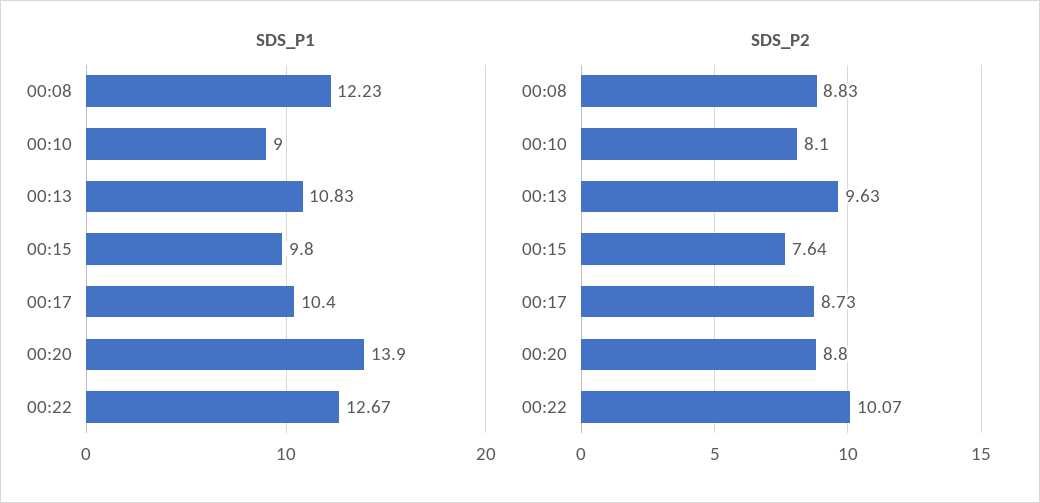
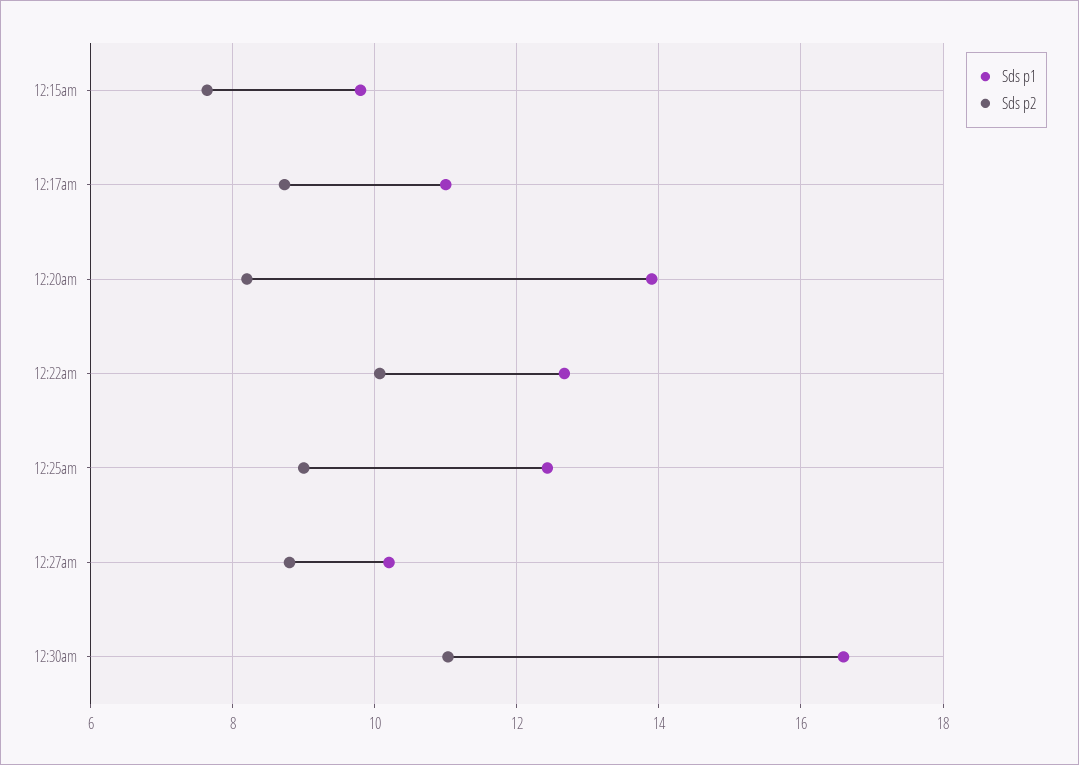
SDS_P1, 00:08: 12.23 -> none
SDS_P1, 00:10: 9 -> none
SDS_P1, 00:13: 10.83 -> none
SDS_P1, 00:17: 10.4 -> 11
SDS_P2, 00:08: 8.83 -> none
SDS_P2, 00:10: 8.1 -> none
SDS_P2, 00:13: 9.63 -> none
SDS_P2, 00:20: 8.8 -> 8.2
SDS_P1, 12:25am: none -> 12.4
SDS_P2, 12:25am: none -> 9
SDS_P1, 12:27am: none -> 10.2
SDS_P2, 12:27am: none -> 8.8
SDS_P1, 12:30am: none -> 16.6
SDS_P2, 12:30am: none -> 11

